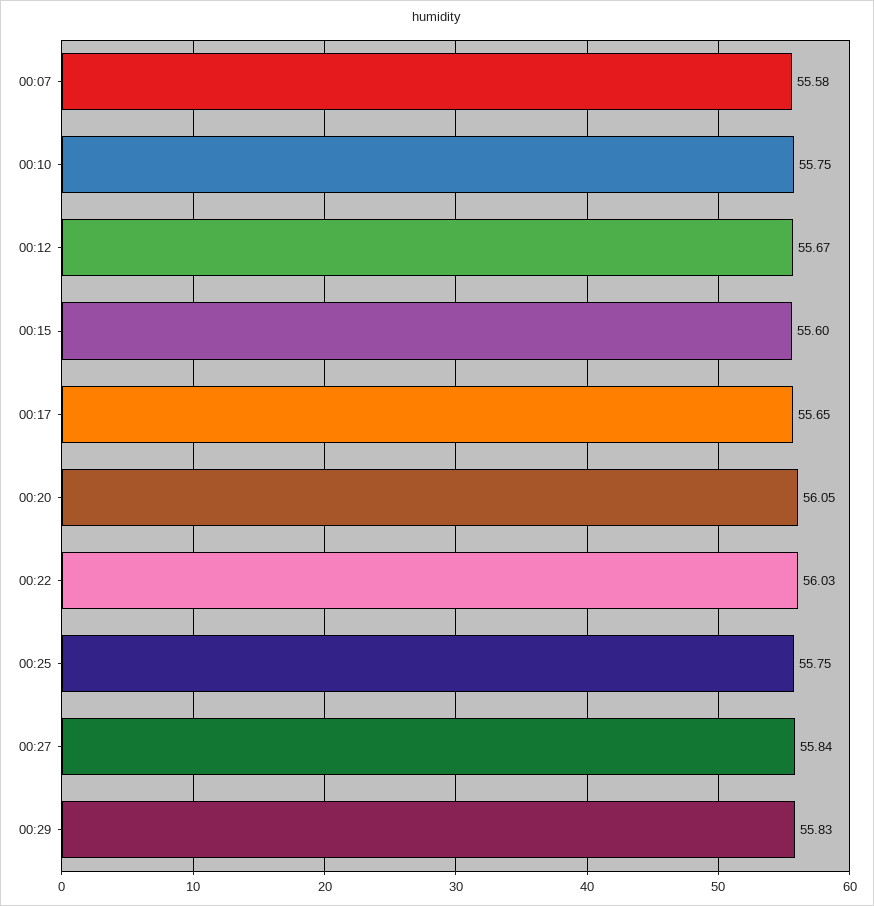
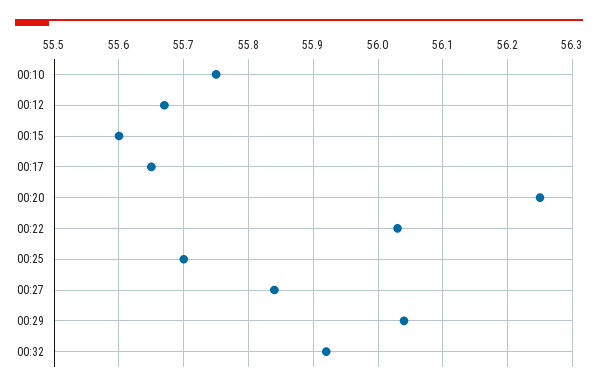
00:07: 55.58 -> none
00:20: 56.05 -> 56.25
00:25: 55.75 -> 55.7
00:29: 55.83 -> 56.04
00:32: none -> 55.92

